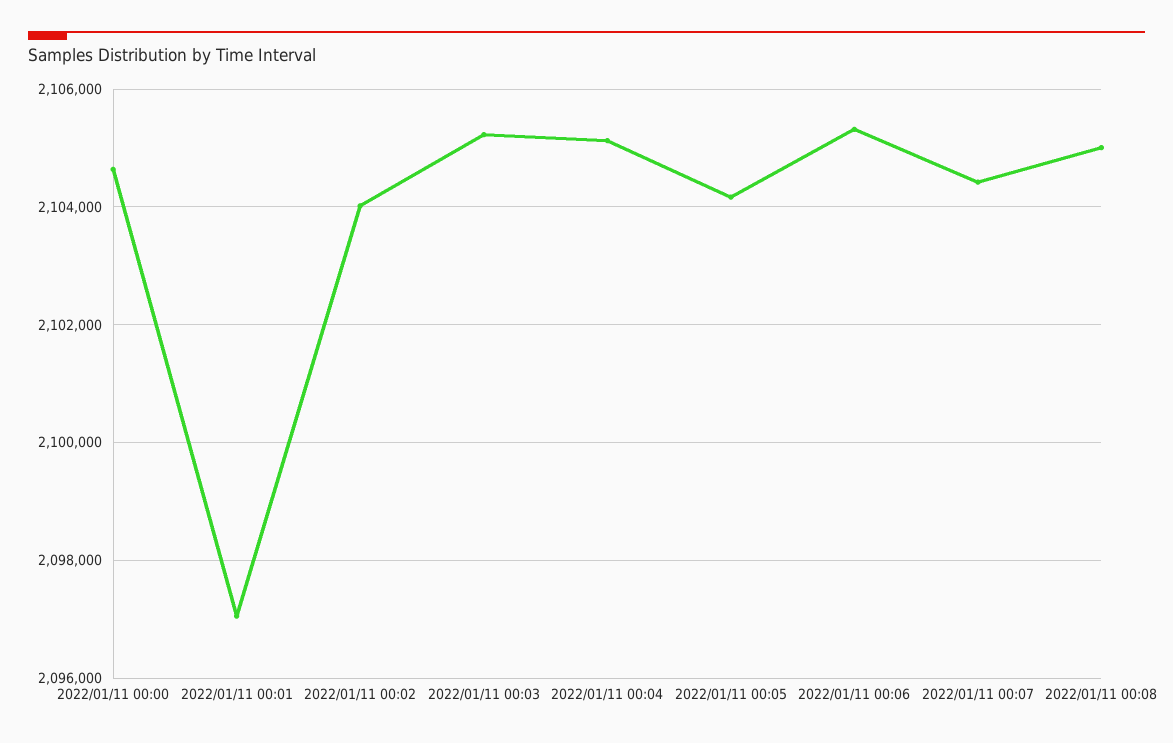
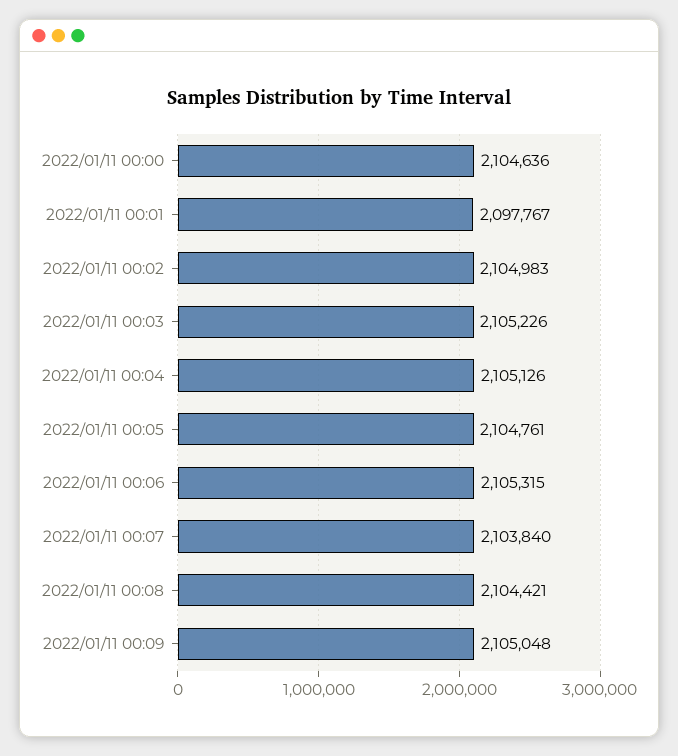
2022/01/11 00:01: 2097000 -> 2097767
2022/01/11 00:02: 2104000 -> 2104983
2022/01/11 00:05: 2104200 -> 2104761
2022/01/11 00:07: 2104400 -> 2103840
2022/01/11 00:08: 2105000 -> 2104421
2022/01/11 00:09: none -> 2105048

